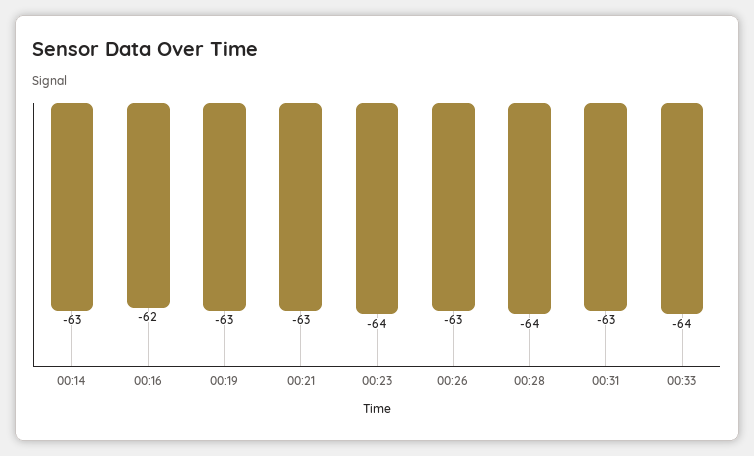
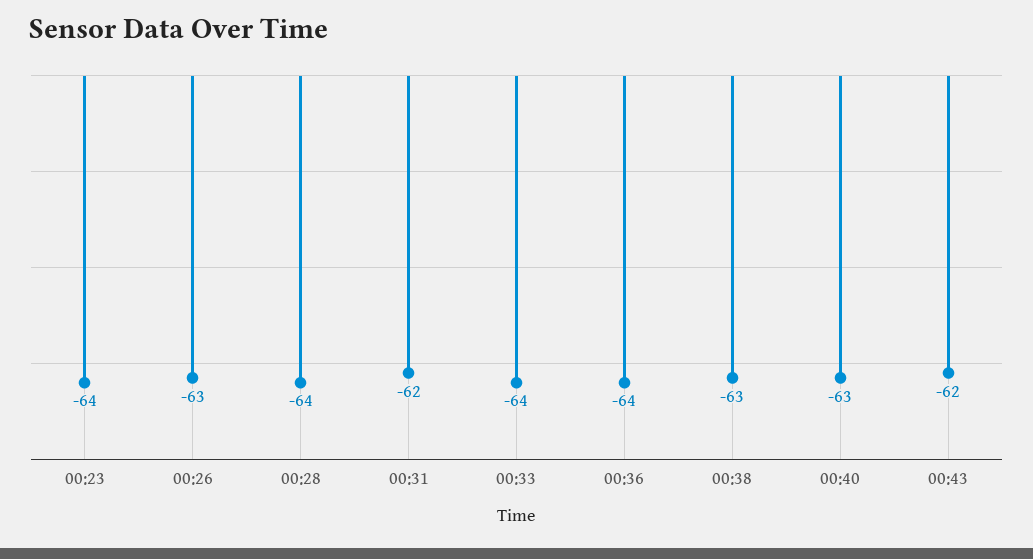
00:14: -63 -> none
00:16: -62 -> none
00:19: -63 -> none
00:21: -63 -> none
00:31: -63 -> -62
00:36: none -> -64
00:38: none -> -63
00:40: none -> -63
00:43: none -> -62

